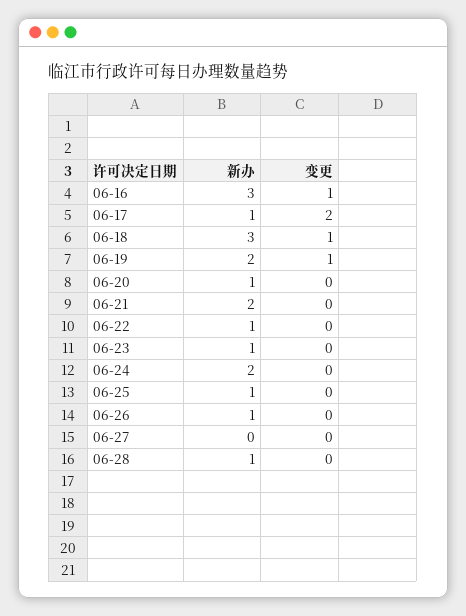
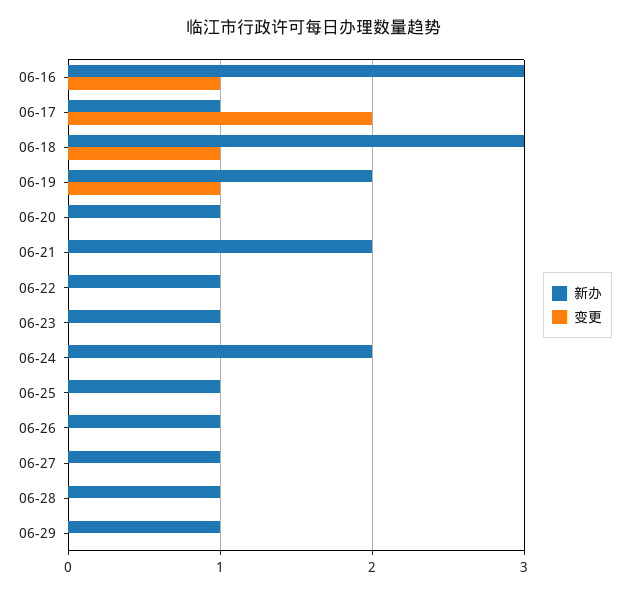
新办, 06-27: 0 -> 1
新办, 06-29: none -> 1
变更, 06-29: none -> 0

